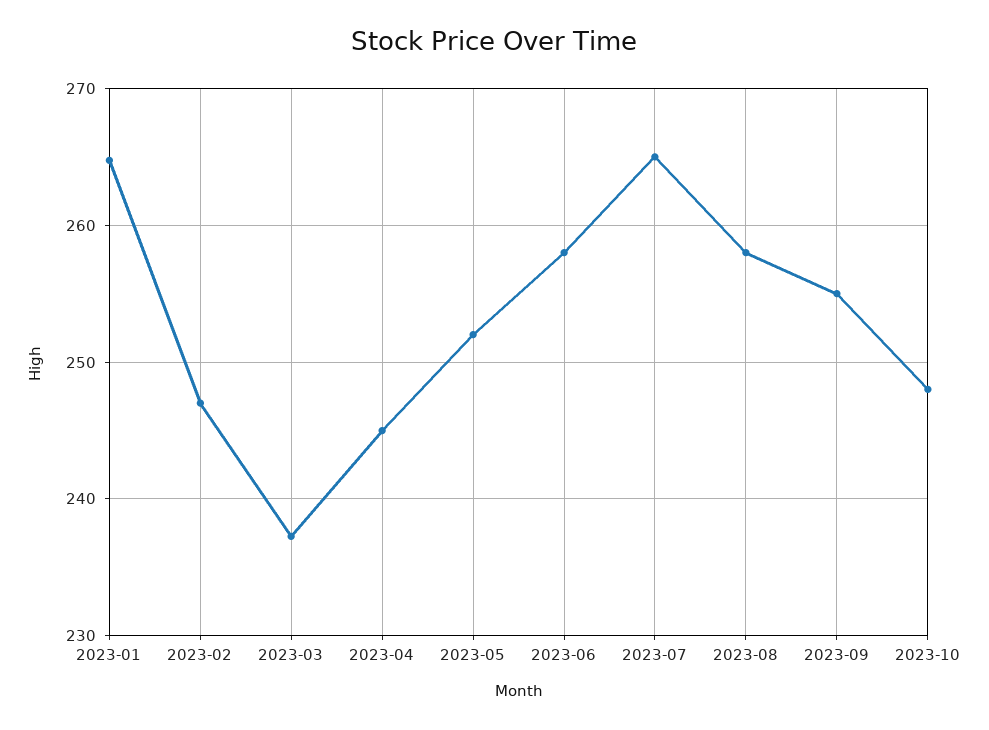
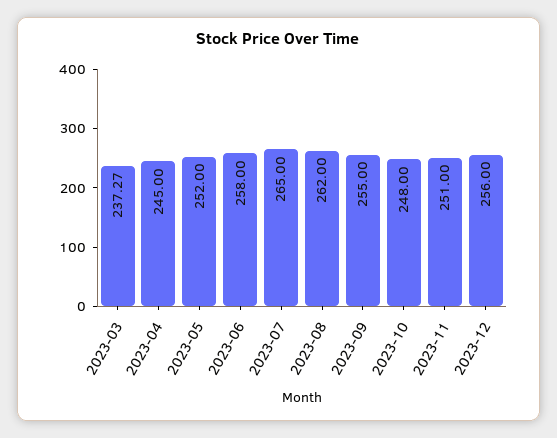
2023-01: 265 -> none
2023-02: 247 -> none
2023-08: 258 -> 262
2023-11: none -> 251
2023-12: none -> 256

